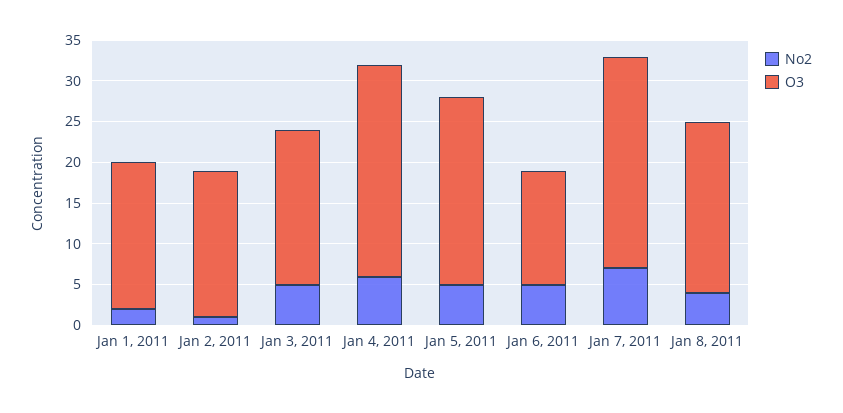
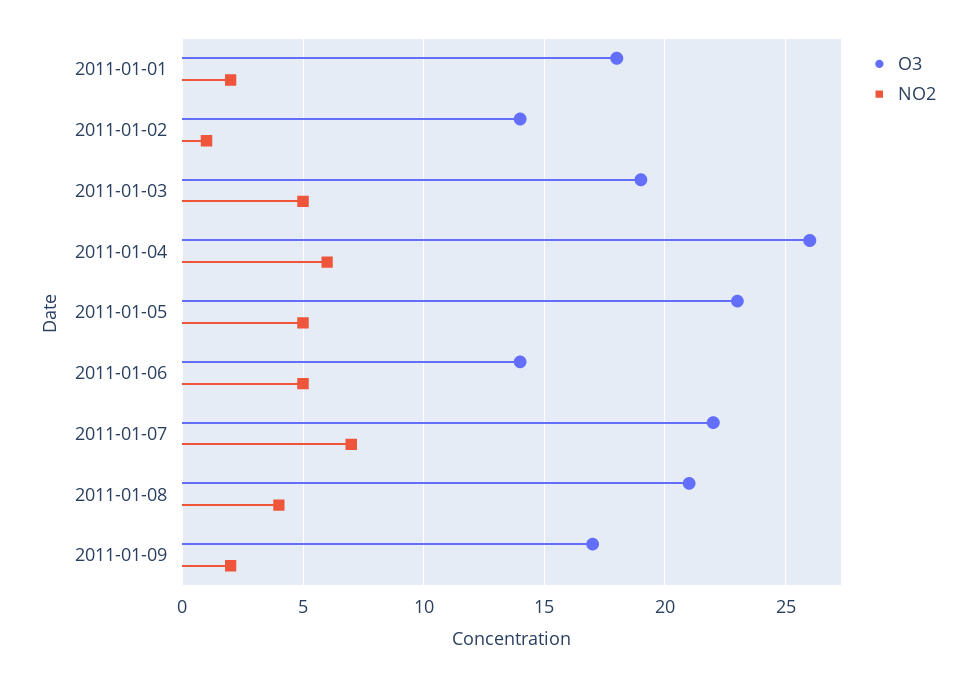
O3, Jan 2, 2011: 18 -> 14
O3, Jan 7, 2011: 26 -> 22
O3, 2011-01-09: none -> 17
No2, 2011-01-09: none -> 2

